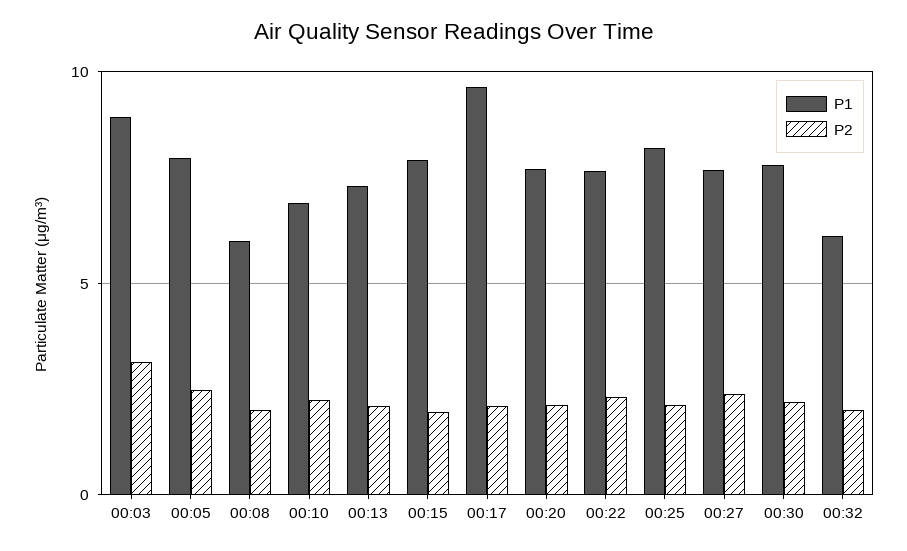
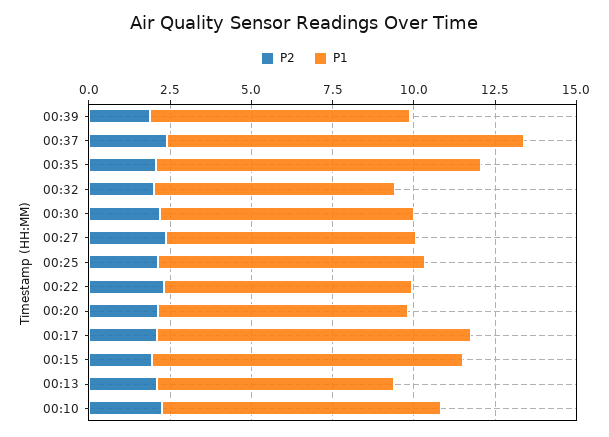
P1, 00:03: 9 -> none
P2, 00:03: 3 -> none
P1, 00:05: 8 -> none
P2, 00:05: 2.5 -> none
P1, 00:08: 6 -> none
P2, 00:08: 2 -> none
P1, 00:10: 7 -> 8.5
P1, 00:15: 8 -> 9.5
P1, 00:32: 6 -> 7.5
P2, 00:39: none -> 2
P1, 00:39: none -> 8
P2, 00:37: none -> 2.5
P1, 00:37: none -> 11
P2, 00:35: none -> 2
P1, 00:35: none -> 10

